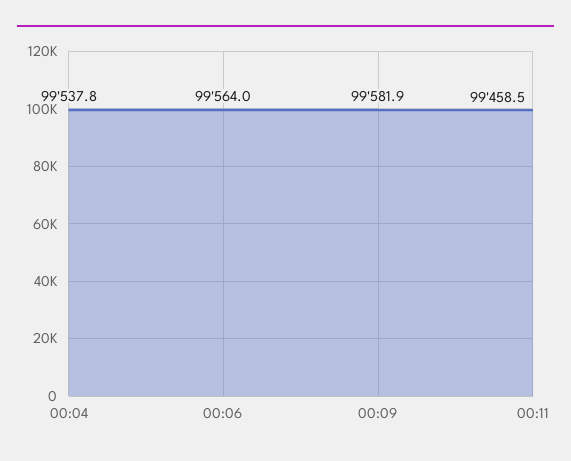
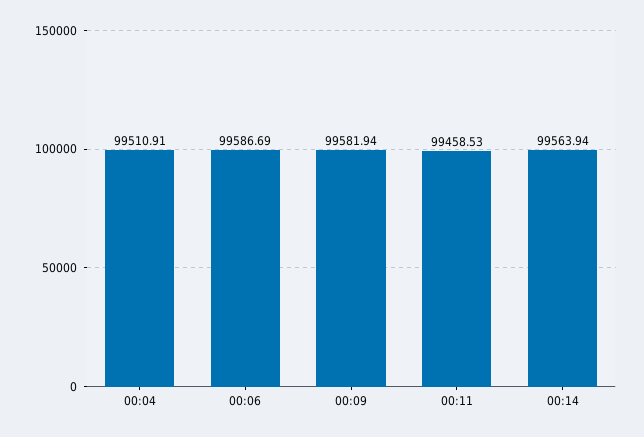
00:04: 99537.8 -> 99510.91
00:06: 99564 -> 99586.69
00:14: none -> 99563.94

